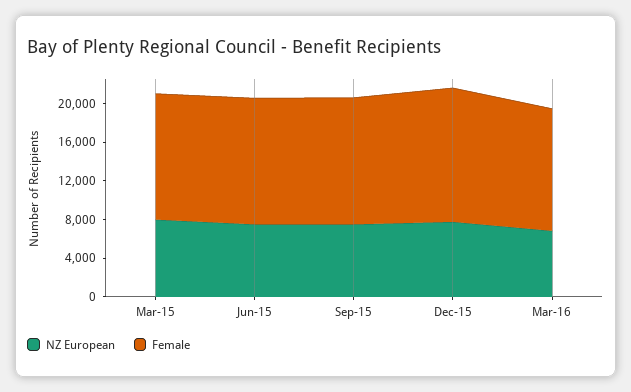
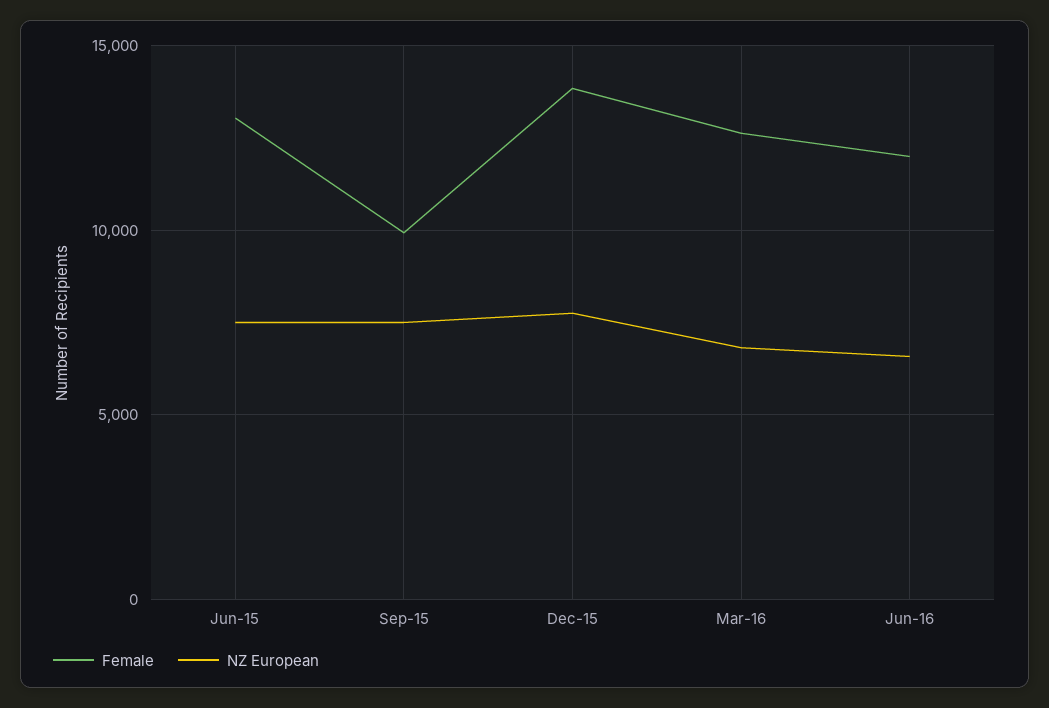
NZ European, Mar-15: 8000 -> none
Female, Mar-15: 13000 -> none
Female, Sep-15: 13000 -> 10000
Female, Jun-16: none -> 12000
NZ European, Jun-16: none -> 6500

